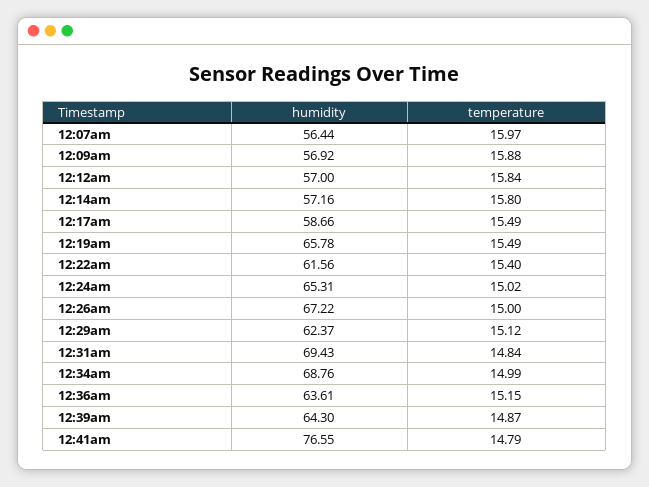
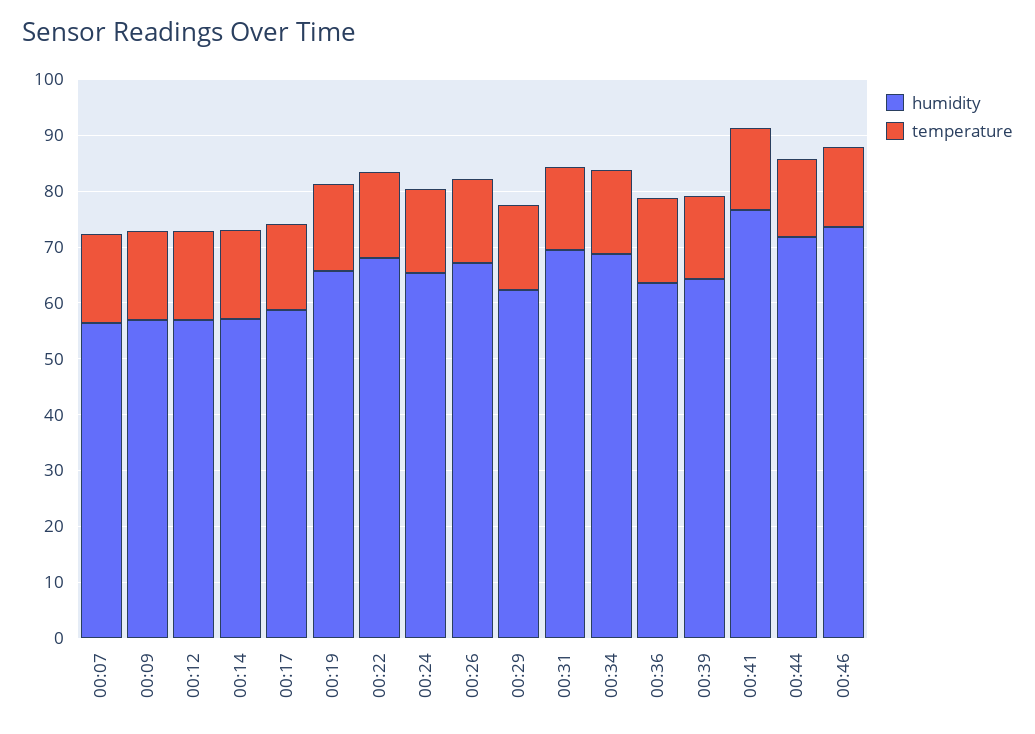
humidity, 12:22am: 61.56 -> 68
humidity, 00:44: none -> 72
temperature, 00:44: none -> 14
humidity, 00:46: none -> 74
temperature, 00:46: none -> 14

